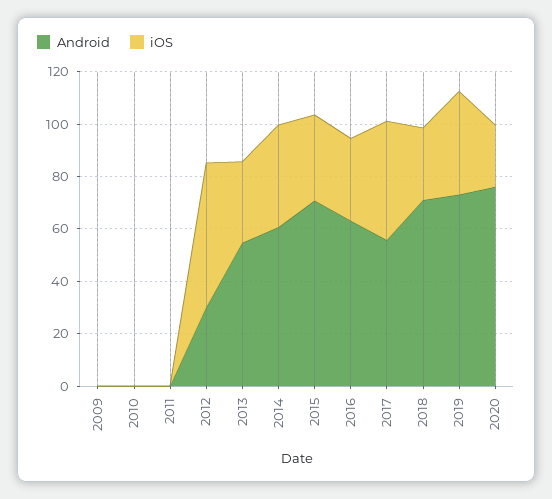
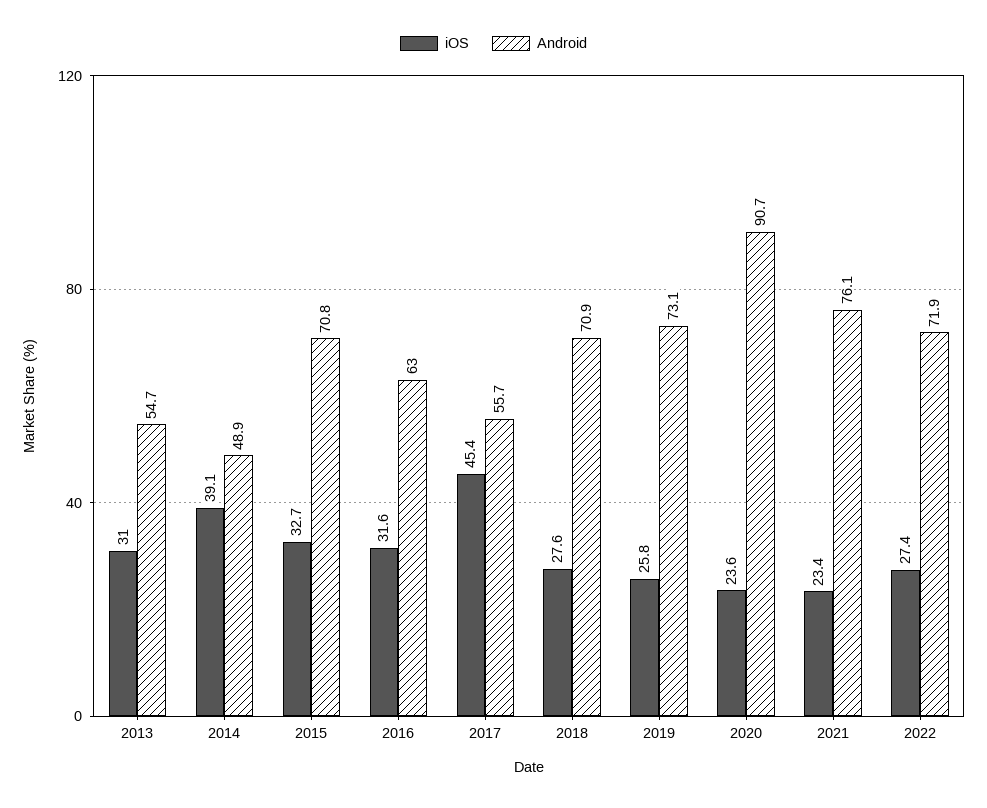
Android, 2009: 0 -> none
iOS, 2009: 0 -> none
Android, 2010: 0 -> none
iOS, 2010: 0 -> none
Android, 2011: 0 -> none
iOS, 2011: 0 -> none
Android, 2012: 30 -> none
iOS, 2012: 55 -> none
Android, 2014: 60 -> 48.9
iOS, 2019: 40 -> 25.8
Android, 2020: 75 -> 90.7
iOS, 2021: none -> 23.4
Android, 2021: none -> 76.1
iOS, 2022: none -> 27.4
Android, 2022: none -> 71.9

